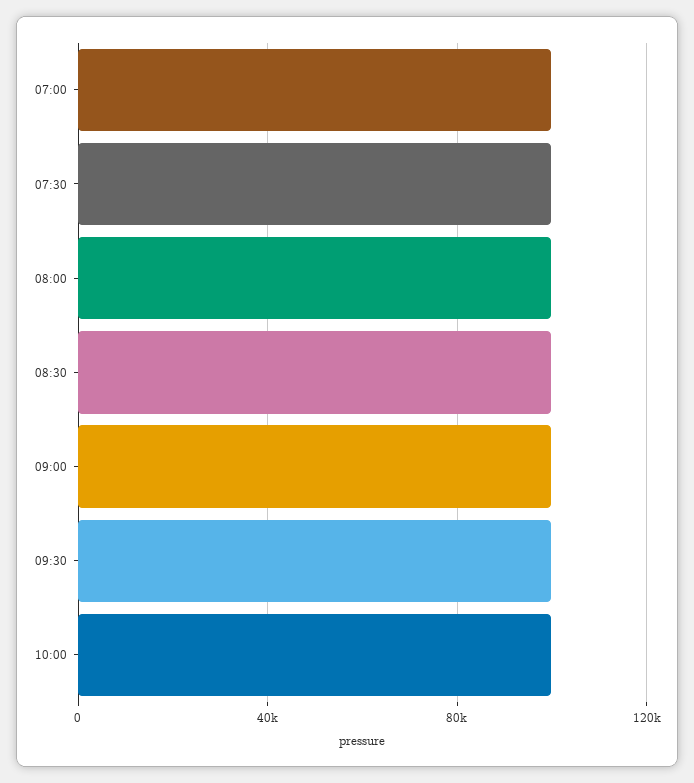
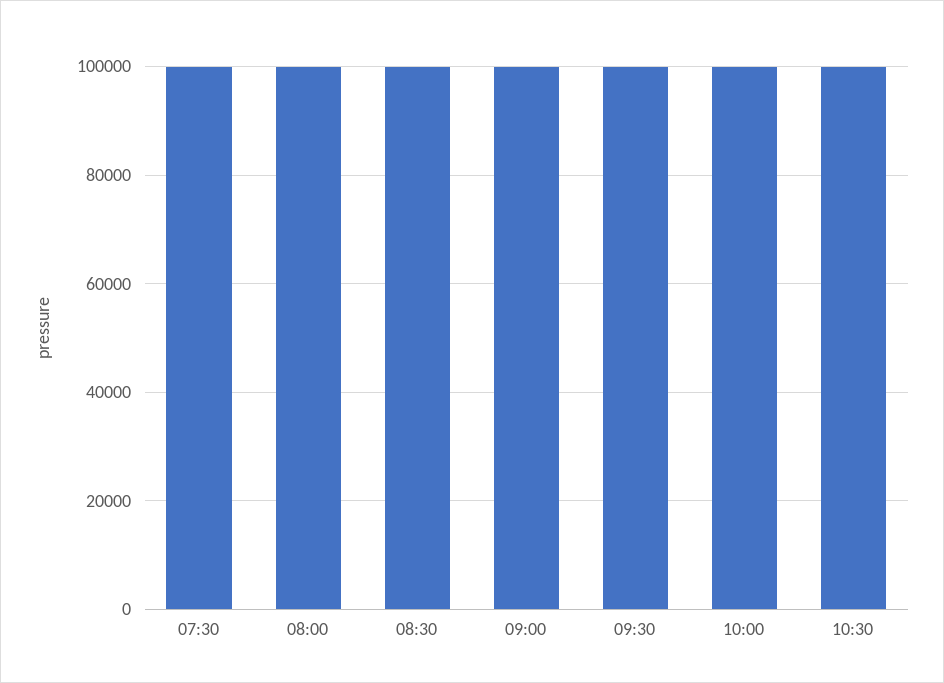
07:00: 100000 -> none
10:30: none -> 100000

